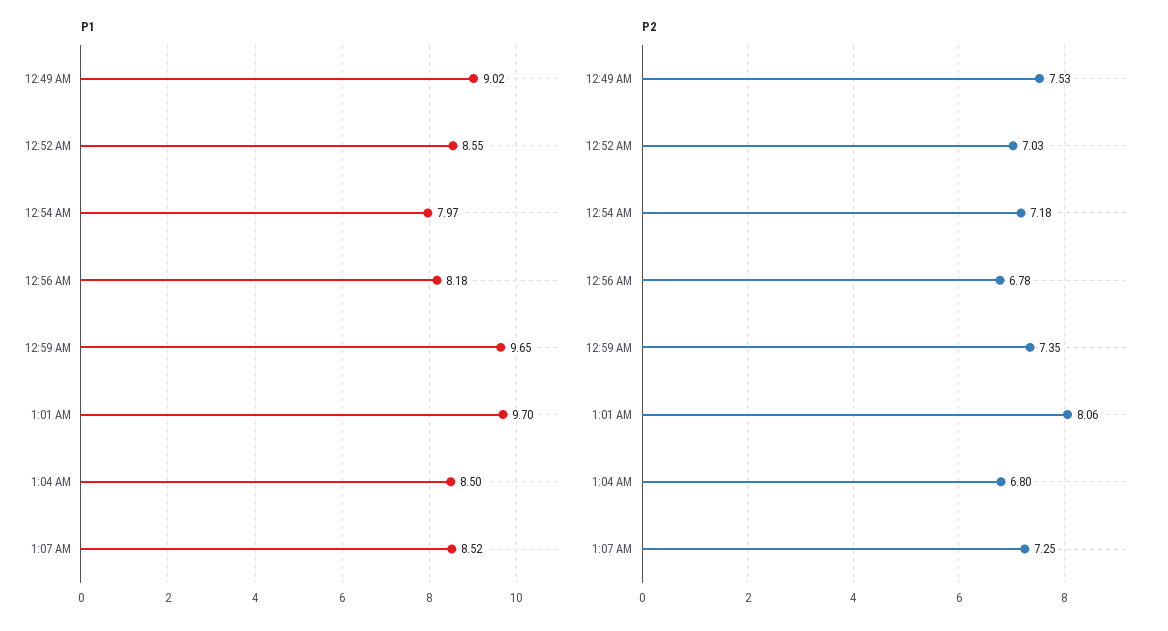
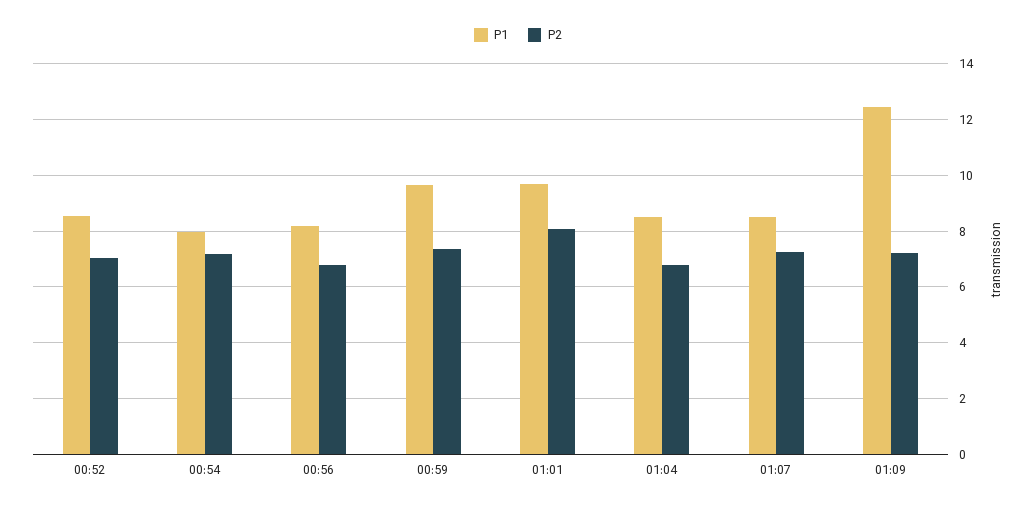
P1, 12:49 AM: 9.02 -> none
P2, 12:49 AM: 7.53 -> none
P1, 01:09: none -> 12.5
P2, 01:09: none -> 7.25

